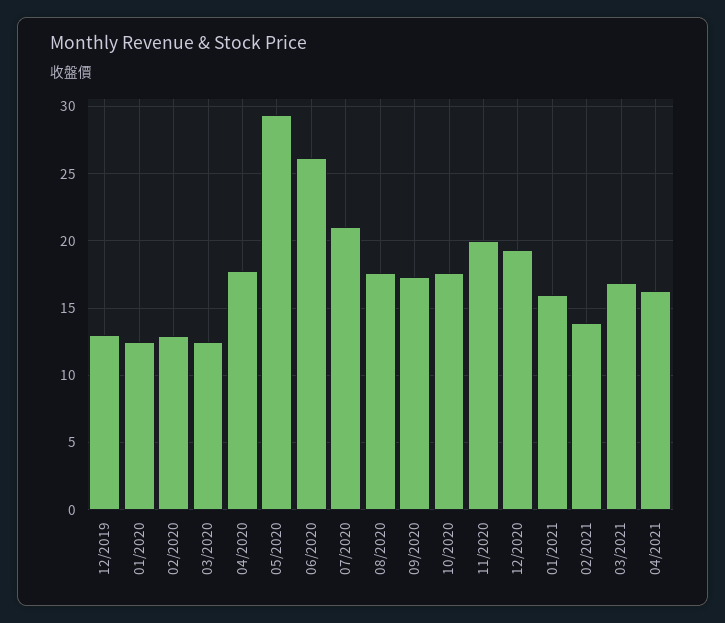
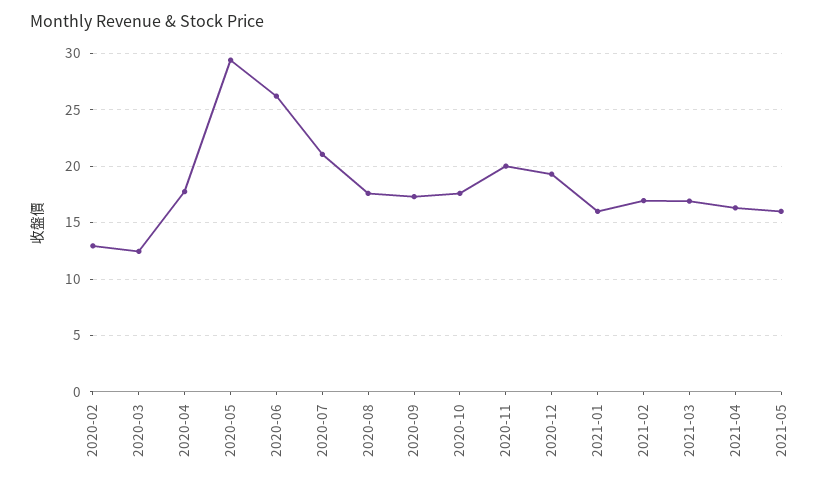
12/2019: 13 -> none
01/2020: 12.5 -> none
02/2021: 14 -> 17
2021-05: none -> 16

